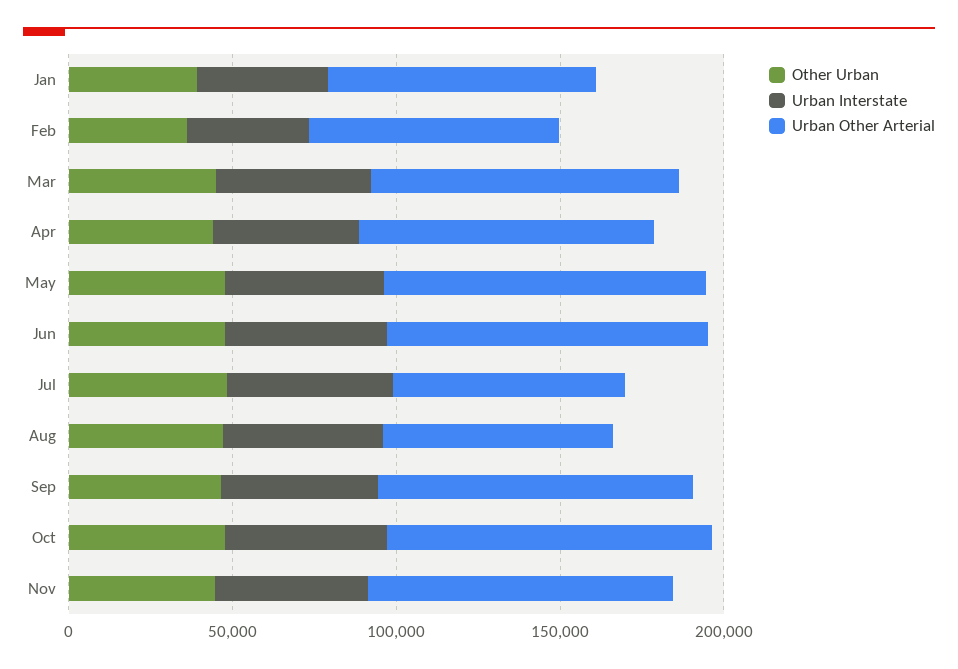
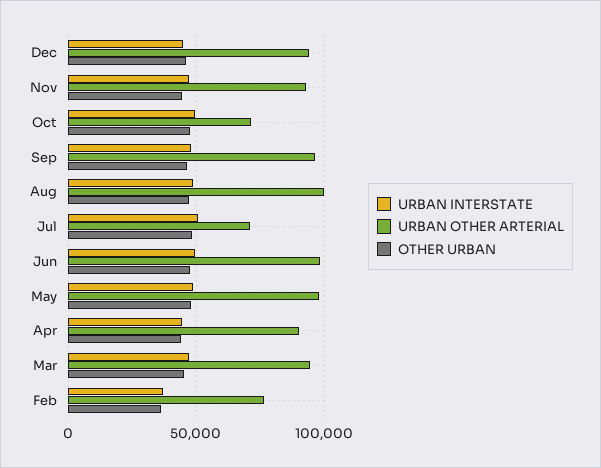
Other Urban, Jan: 40000 -> none
Urban Interstate, Jan: 40000 -> none
Urban Other Arterial, Jan: 80000 -> none
Urban Other Arterial, Aug: 70000 -> 100000
Urban Other Arterial, Oct: 100000 -> 70000
Urban Interstate, Dec: none -> 45000
Urban Other Arterial, Dec: none -> 95000
Other Urban, Dec: none -> 45000

